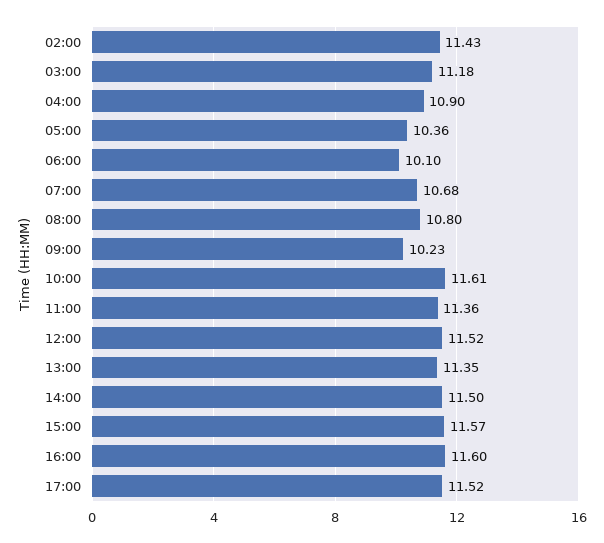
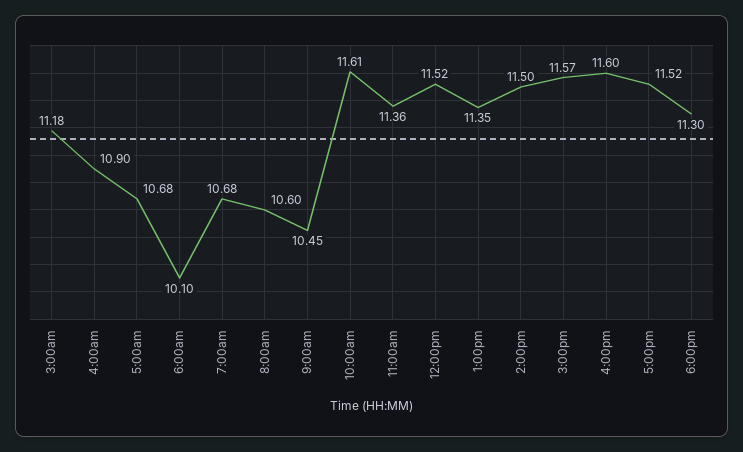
02:00: 11.43 -> none
05:00: 10.36 -> 10.68
08:00: 10.8 -> 10.6
09:00: 10.23 -> 10.45
6:00pm: none -> 11.3

